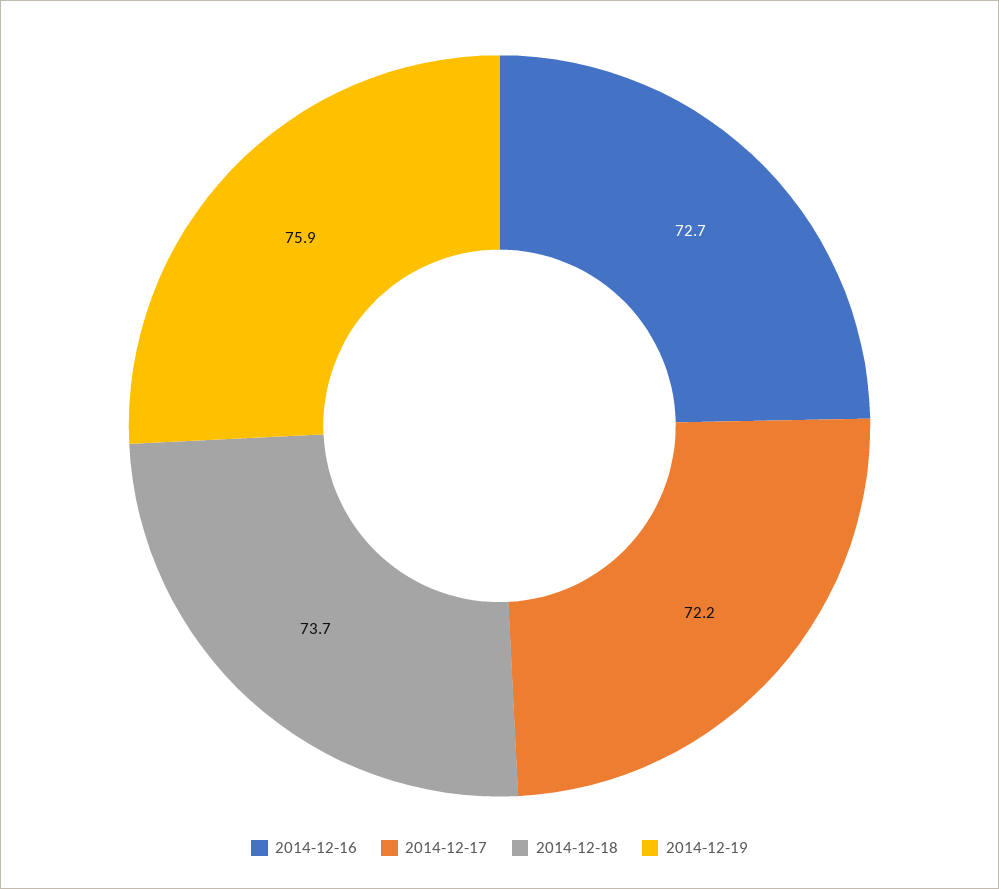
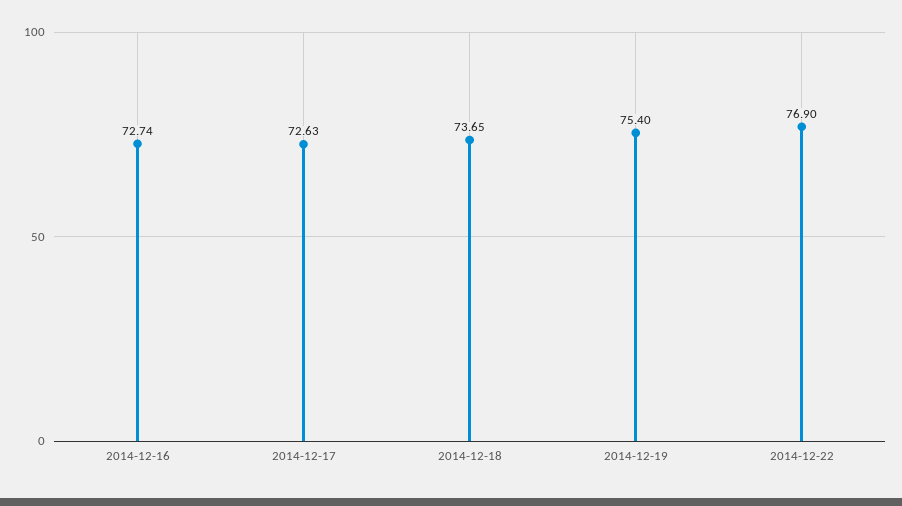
2014-12-17: 72.2 -> 72.63
2014-12-19: 75.9 -> 75.4
2014-12-22: none -> 76.9

